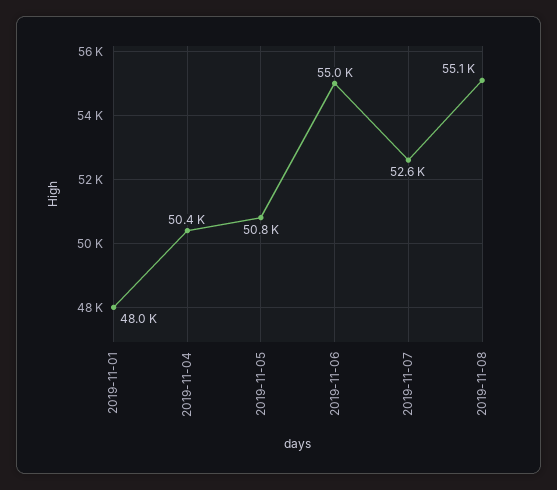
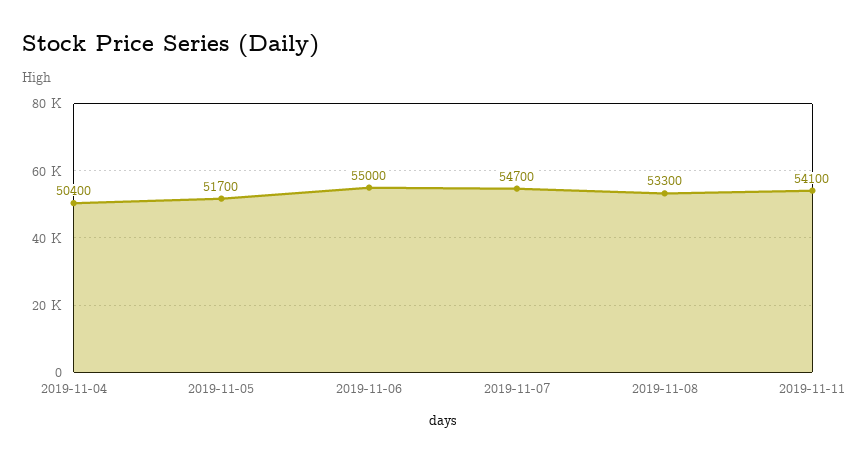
2019-11-01: 48000 -> none
2019-11-05: 50800 -> 51700
2019-11-07: 52600 -> 54700
2019-11-08: 55100 -> 53300
2019-11-11: none -> 54100

